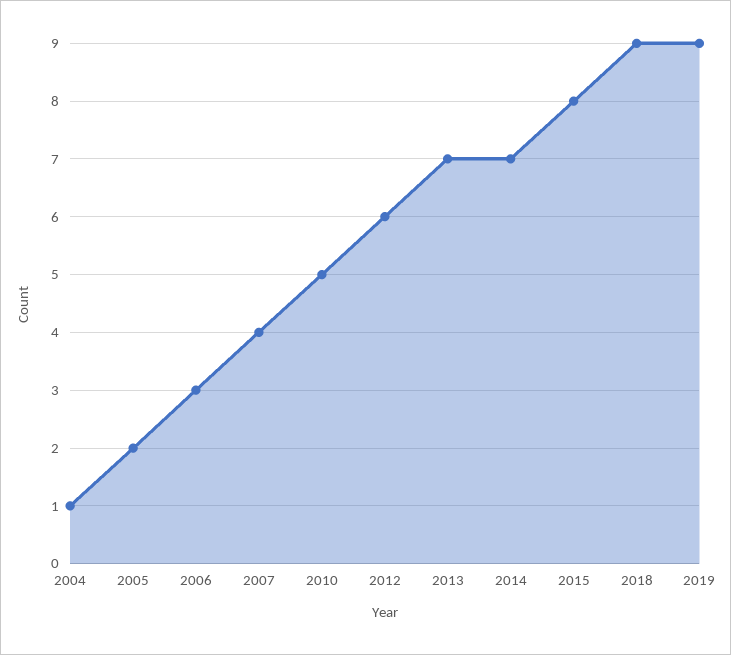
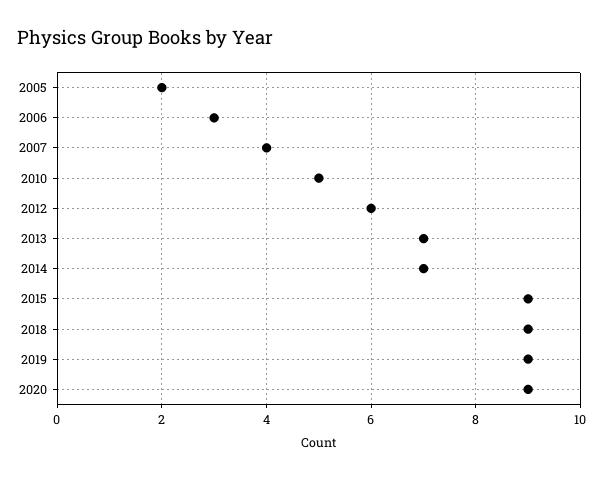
2004: 1 -> none
2015: 8 -> 9
2020: none -> 9

